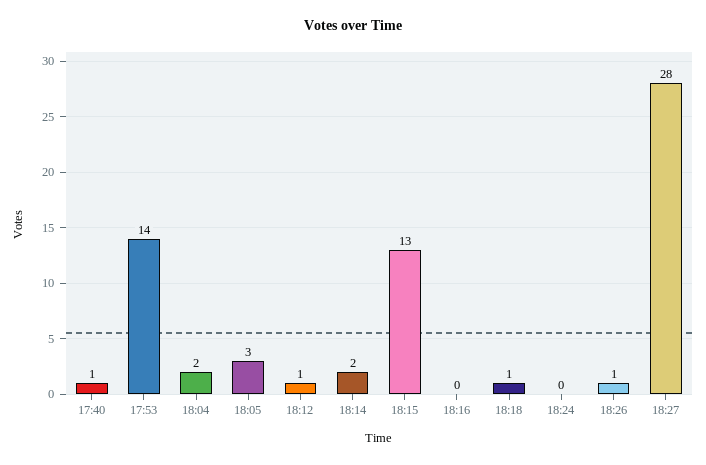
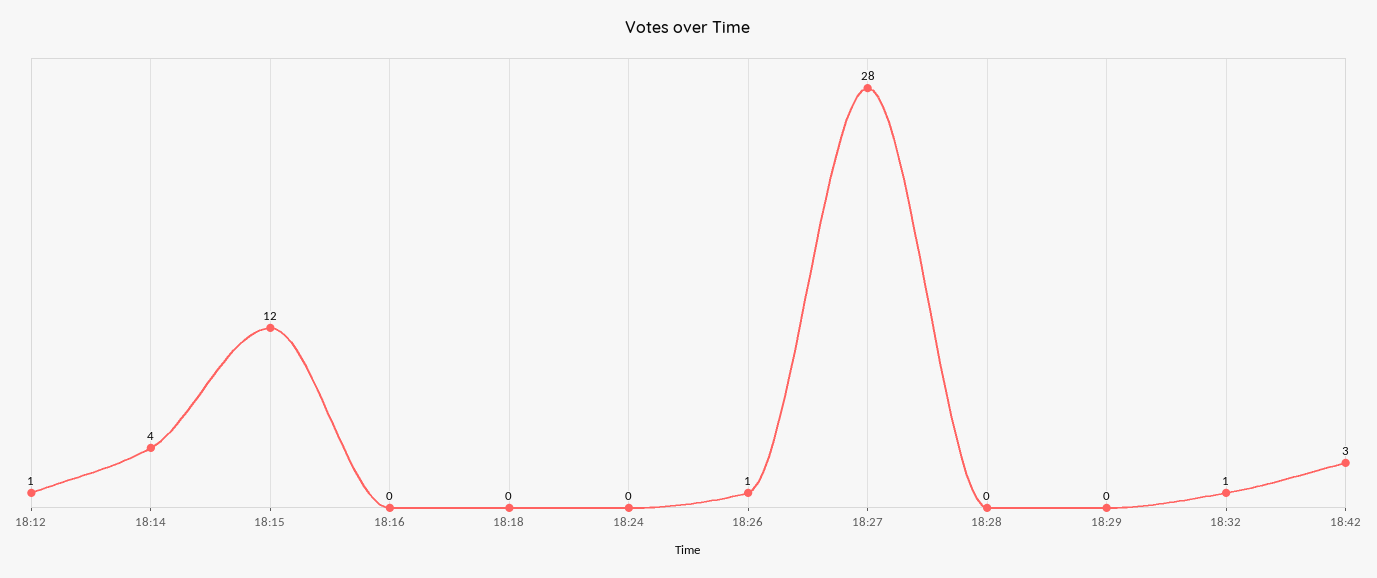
17:40: 1 -> none
17:53: 14 -> none
18:04: 2 -> none
18:05: 3 -> none
18:14: 2 -> 4
18:15: 13 -> 12
18:18: 1 -> 0
18:28: none -> 0
18:29: none -> 0
18:32: none -> 1
18:42: none -> 3

